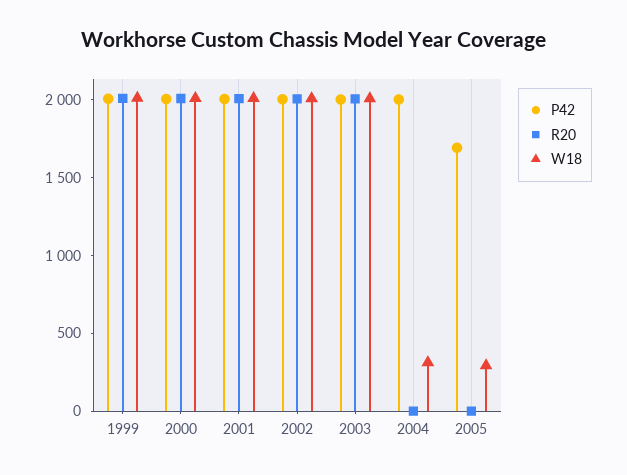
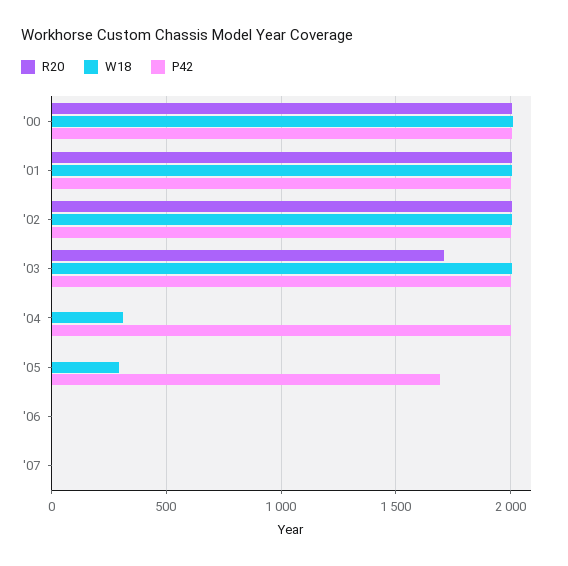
P42, 1999: 2000 -> none
R20, 1999: 2000 -> none
W18, 1999: 2000 -> none
R20, 2003: 2000 -> 1700
R20, '06: none -> 0
W18, '06: none -> 0
P42, '06: none -> 0
R20, '07: none -> 0
W18, '07: none -> 0
P42, '07: none -> 0

